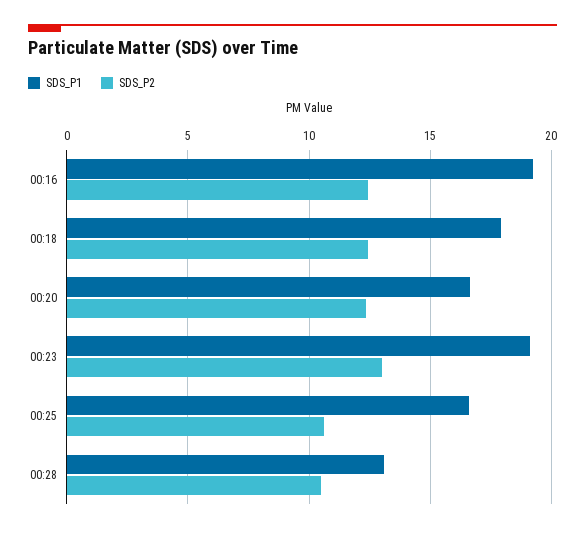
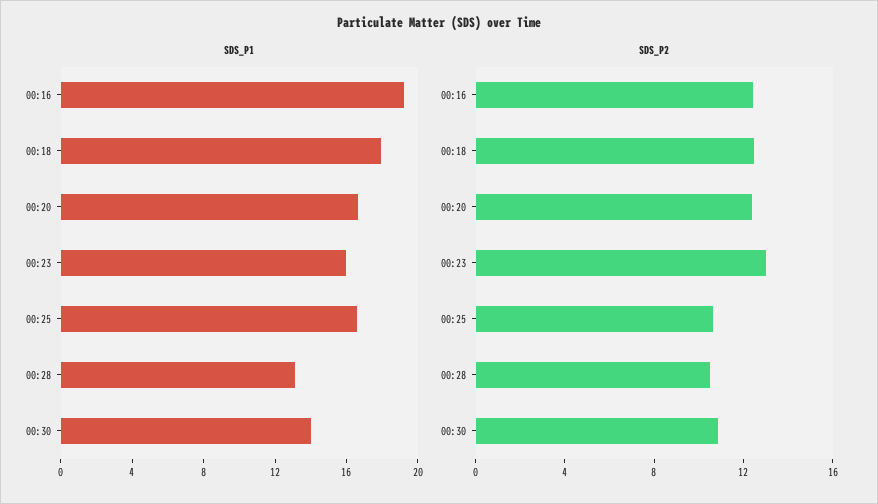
SDS_P1, 00:23: 19 -> 16
SDS_P1, 00:30: none -> 14
SDS_P2, 00:30: none -> 11

